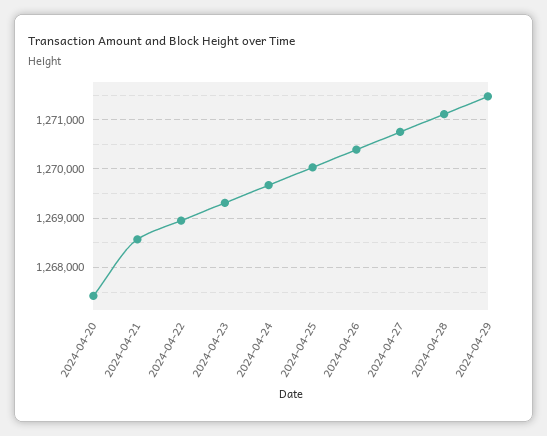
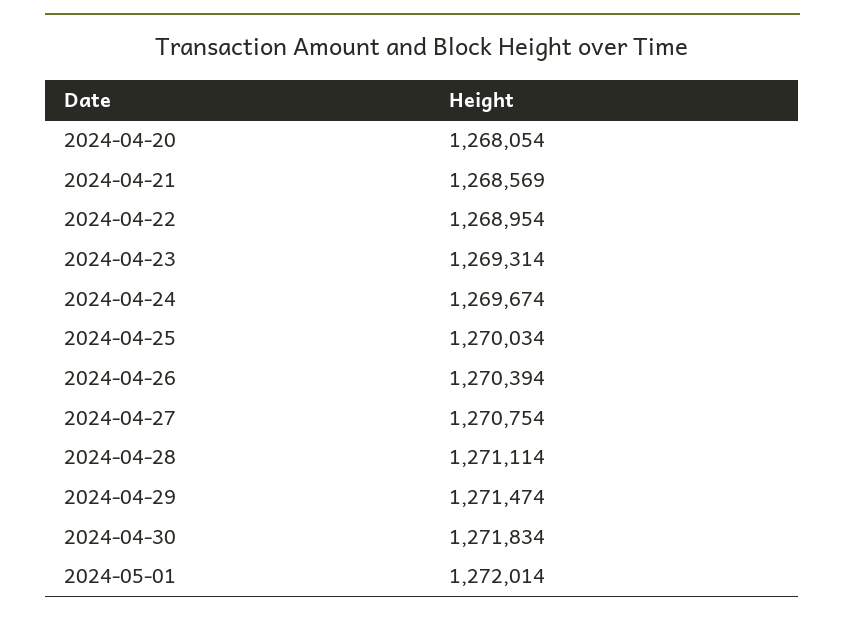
2024-04-20: 1267400 -> 1268054
2024-04-30: none -> 1271834
2024-05-01: none -> 1272014

